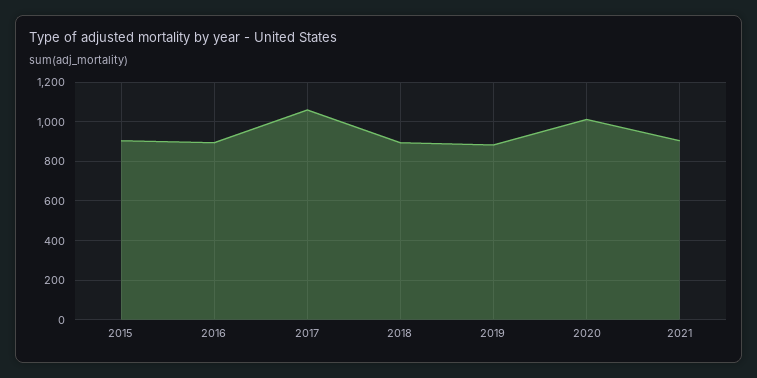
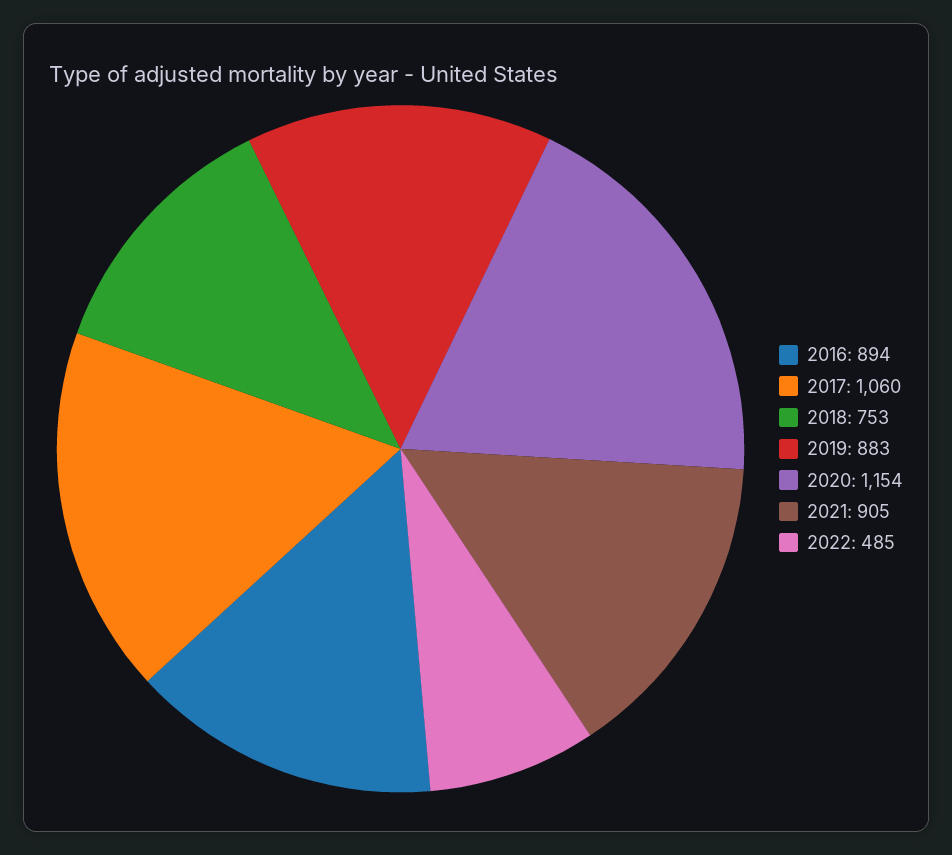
2015: 900 -> none
2018: 900 -> 753
2020: 1000 -> 1154
2022: none -> 485

